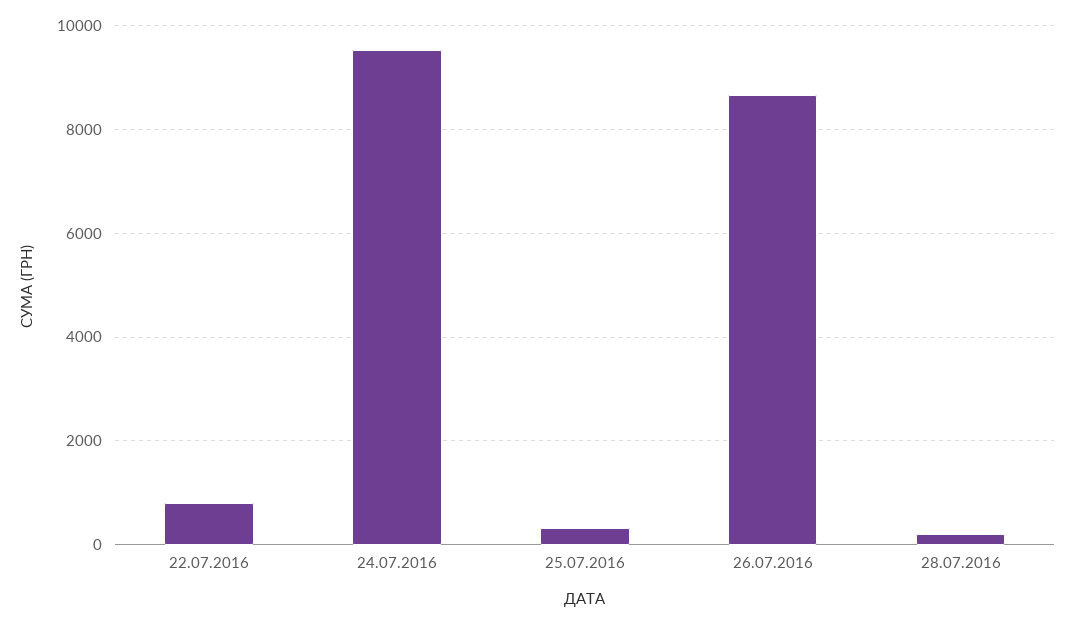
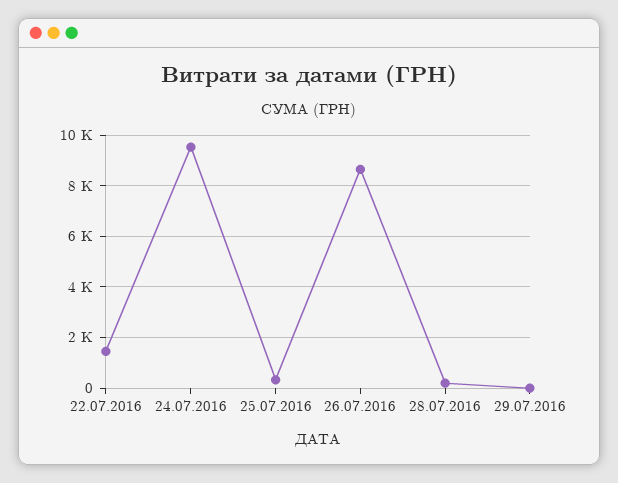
22.07.2016: 800 -> 1500
29.07.2016: none -> 0

